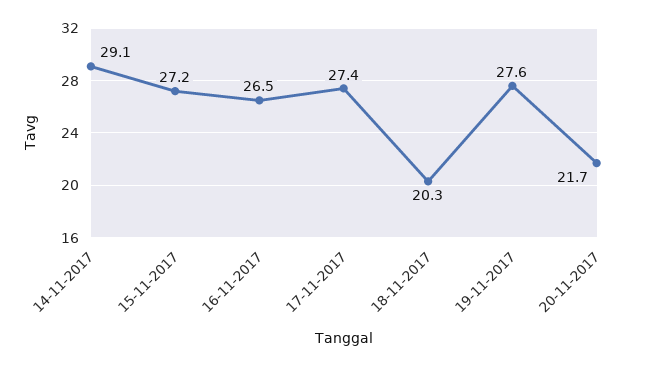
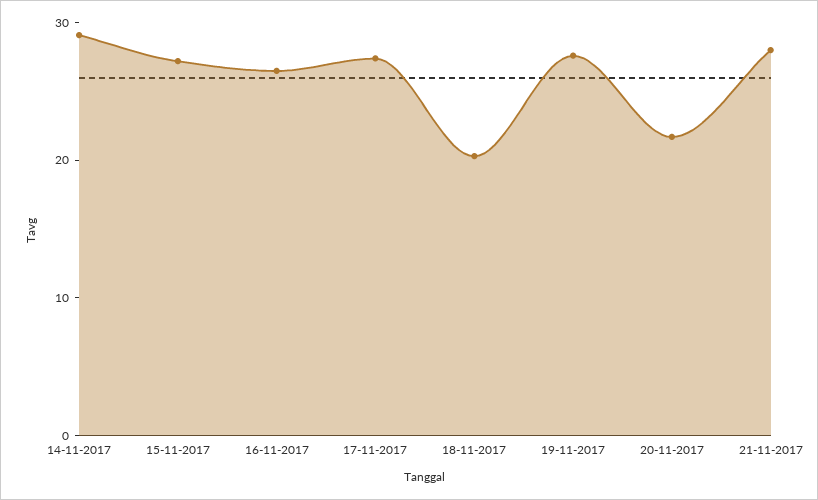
21-11-2017: none -> 28

